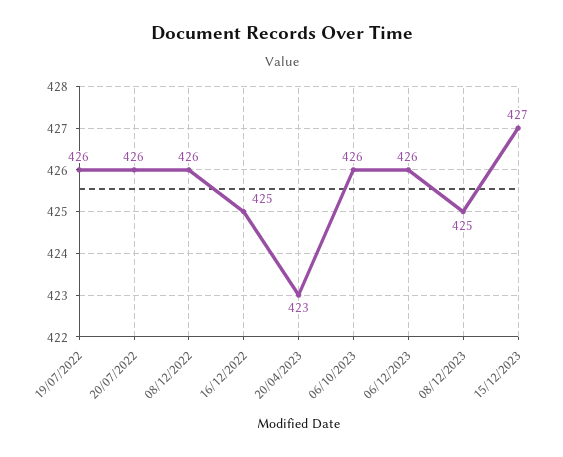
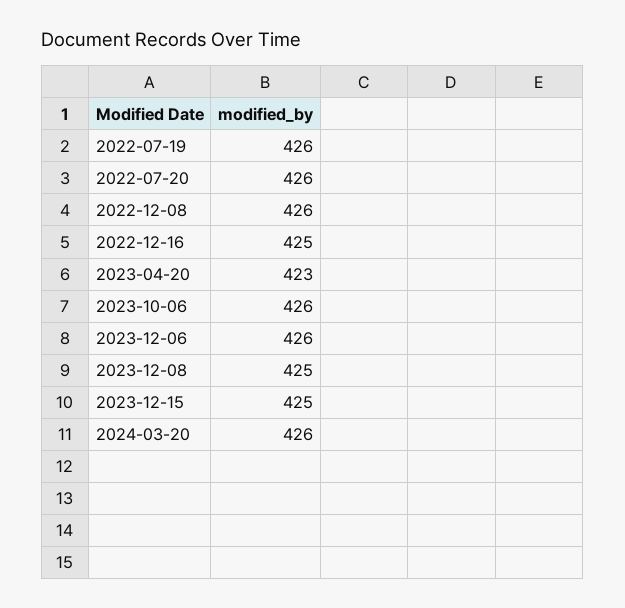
15/12/2023: 427 -> 425
2024-03-20: none -> 426

